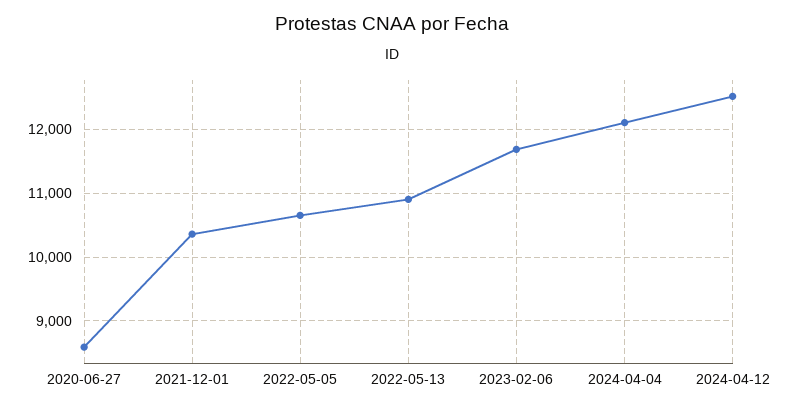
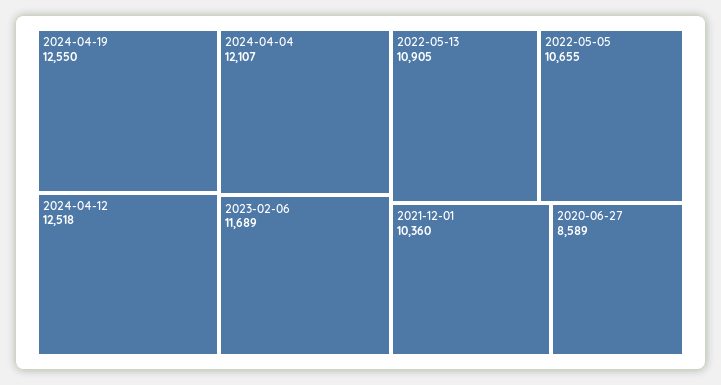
2024-04-19: none -> 12550

